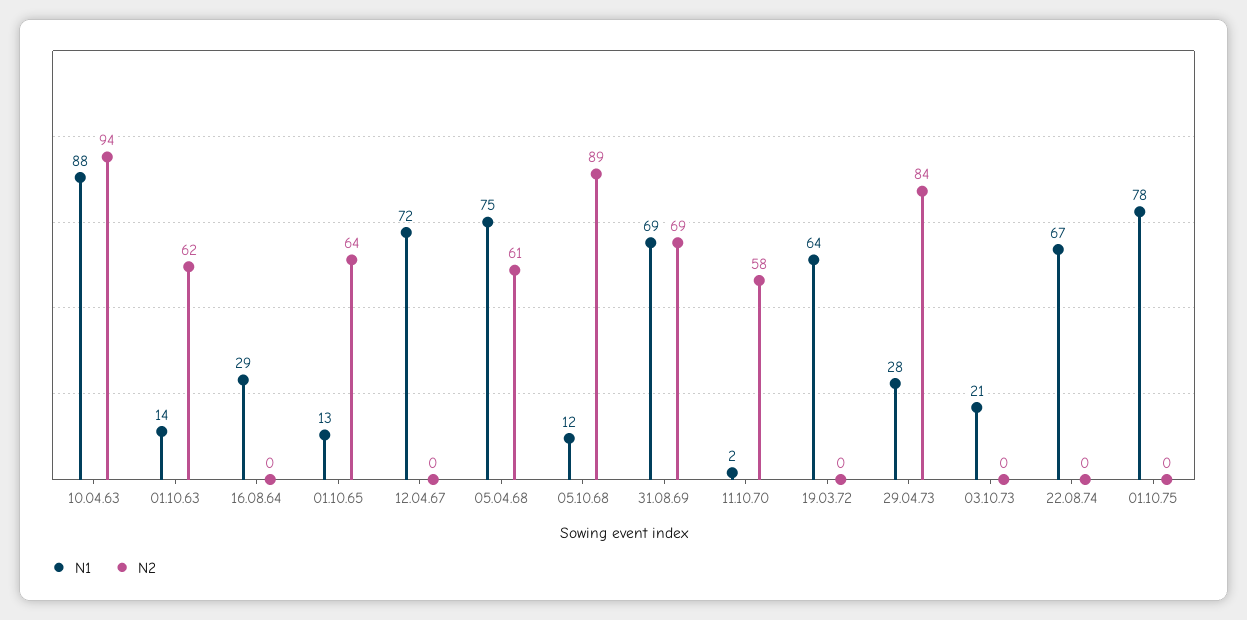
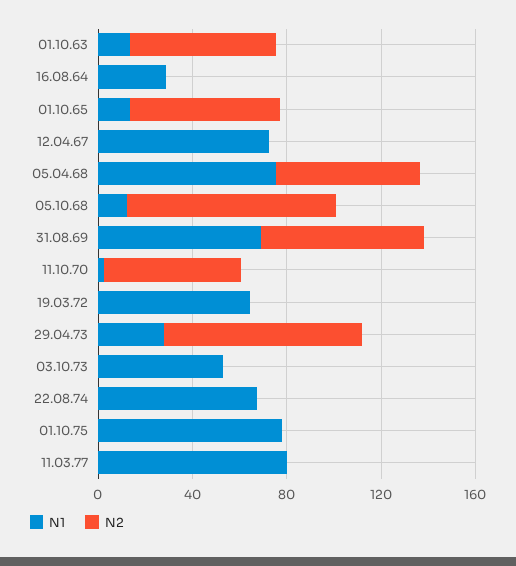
N1, 10.04.63: 88 -> none
N2, 10.04.63: 94 -> none
N1, 03.10.73: 21 -> 50
N1, 11.03.77: none -> 80
N2, 11.03.77: none -> 0

